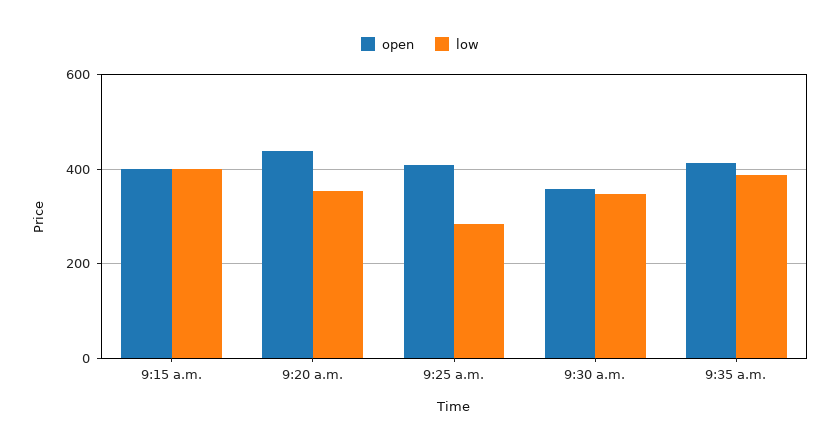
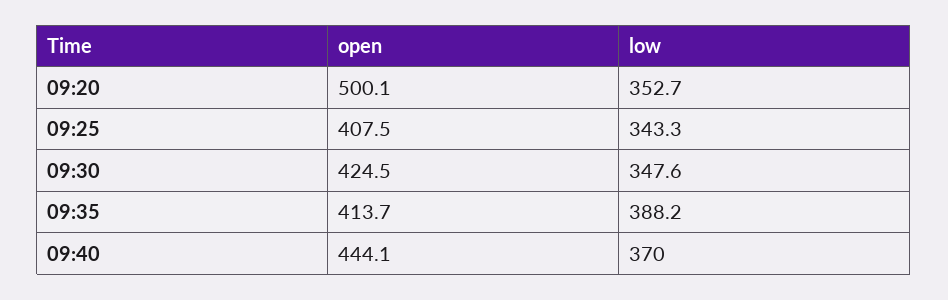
open, 9:15 a.m.: 400 -> none
low, 9:15 a.m.: 400 -> none
open, 9:20 a.m.: 440 -> 500.1
low, 9:25 a.m.: 280 -> 343.3
open, 9:30 a.m.: 360 -> 424.5
open, 09:40: none -> 444.1
low, 09:40: none -> 370

